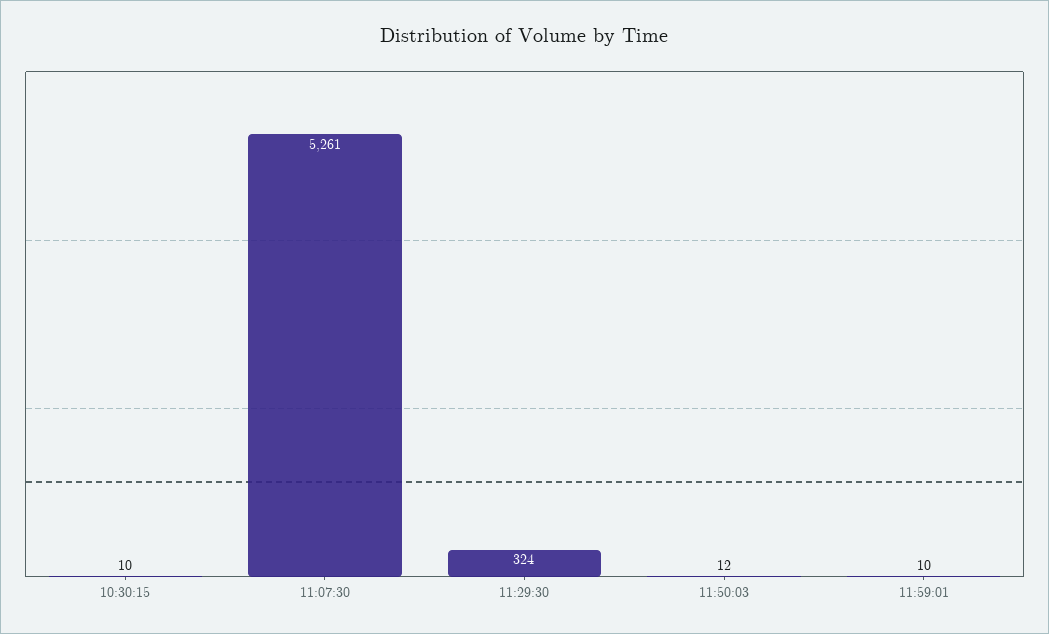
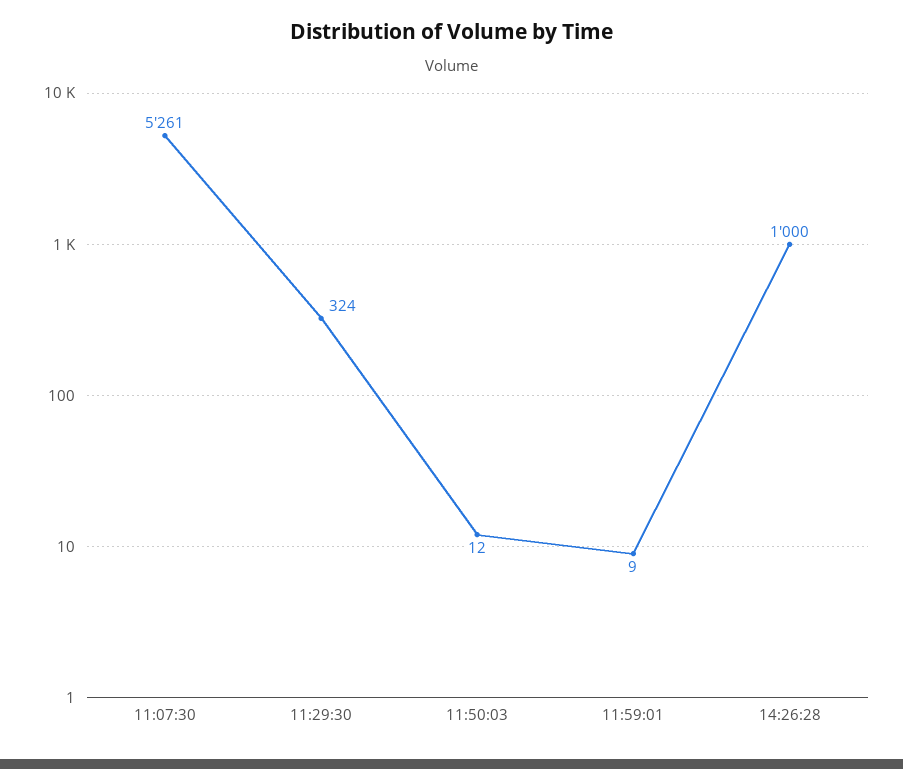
10:30:15: 10 -> none
11:59:01: 10 -> 9
14:26:28: none -> 1000

